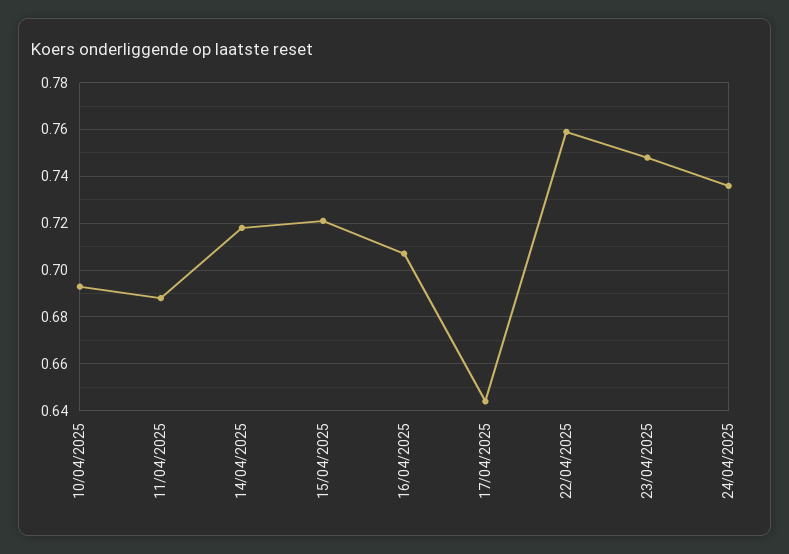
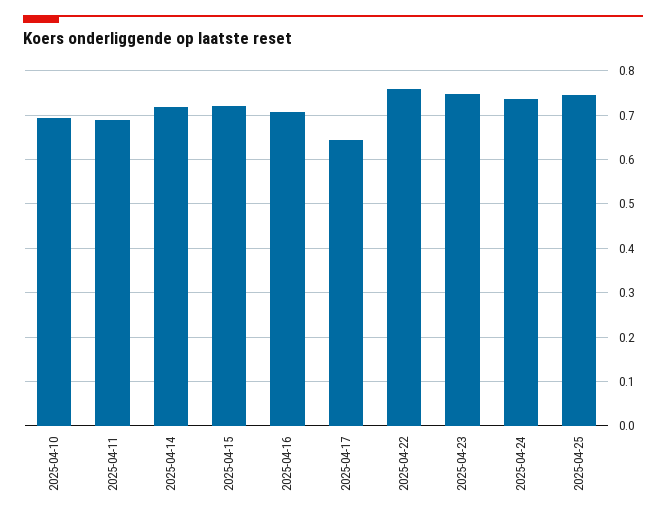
2025-04-25: none -> 0.74

